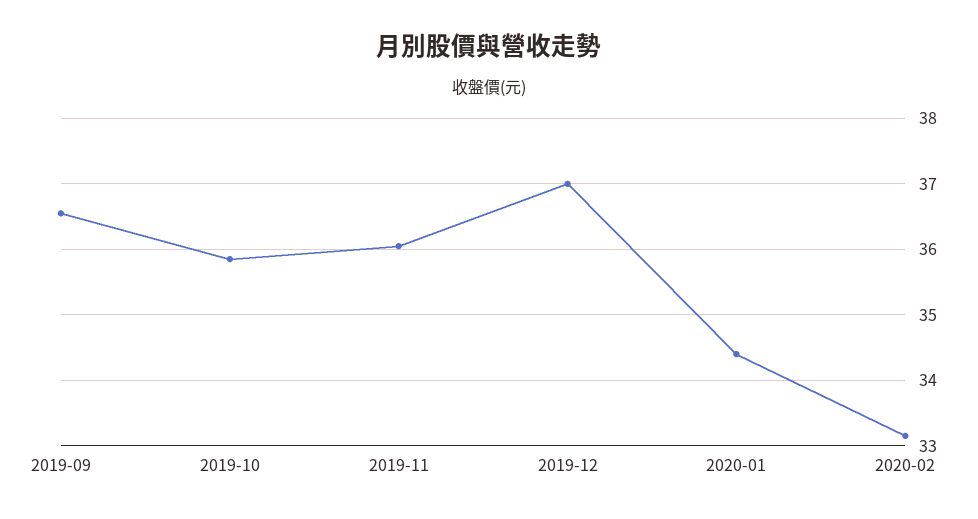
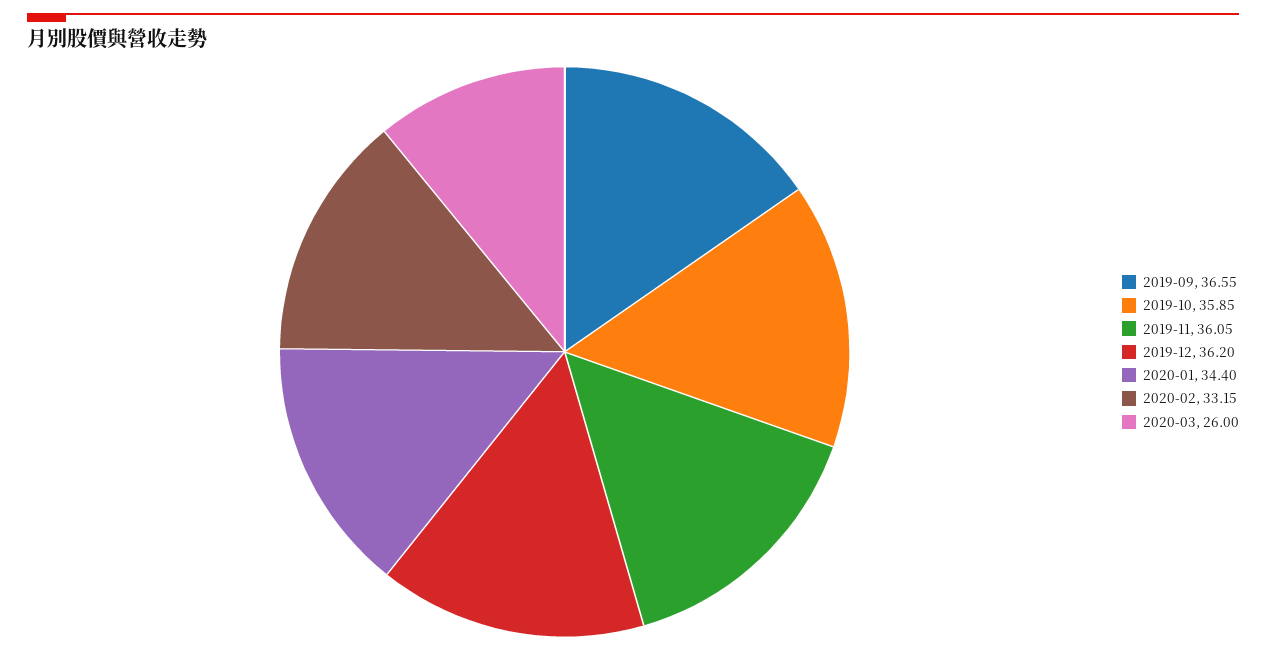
2019-12: 37 -> 36.2
2020-03: none -> 26

